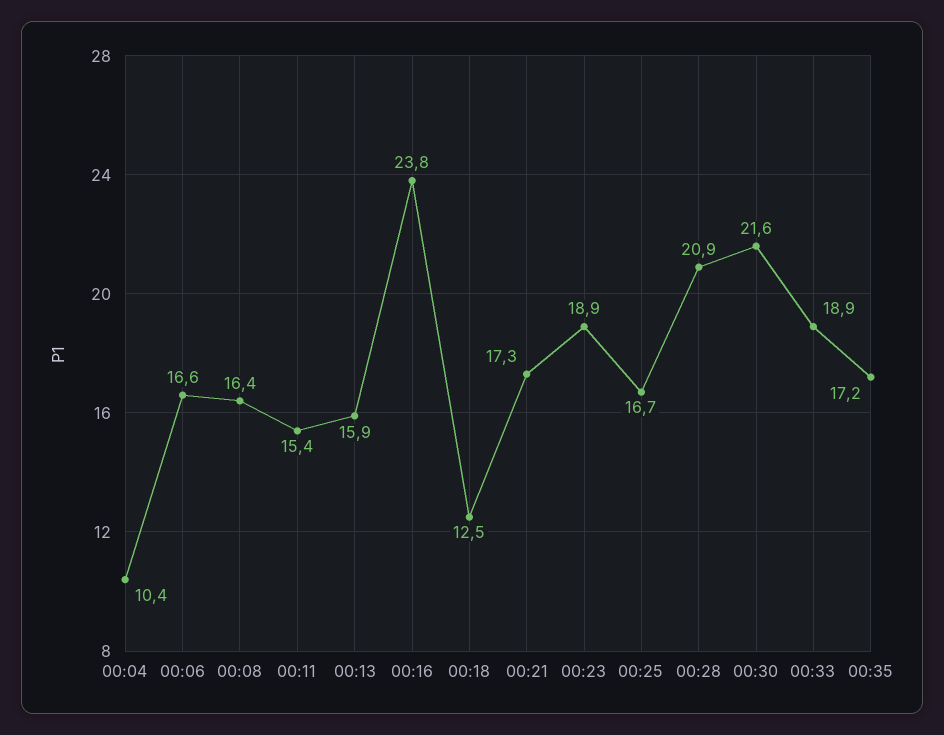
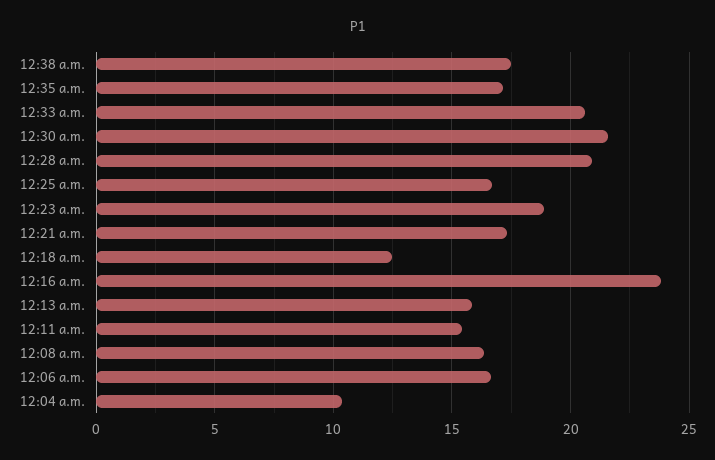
00:33: 18.9 -> 20.5
12:38 a.m.: none -> 17.5

